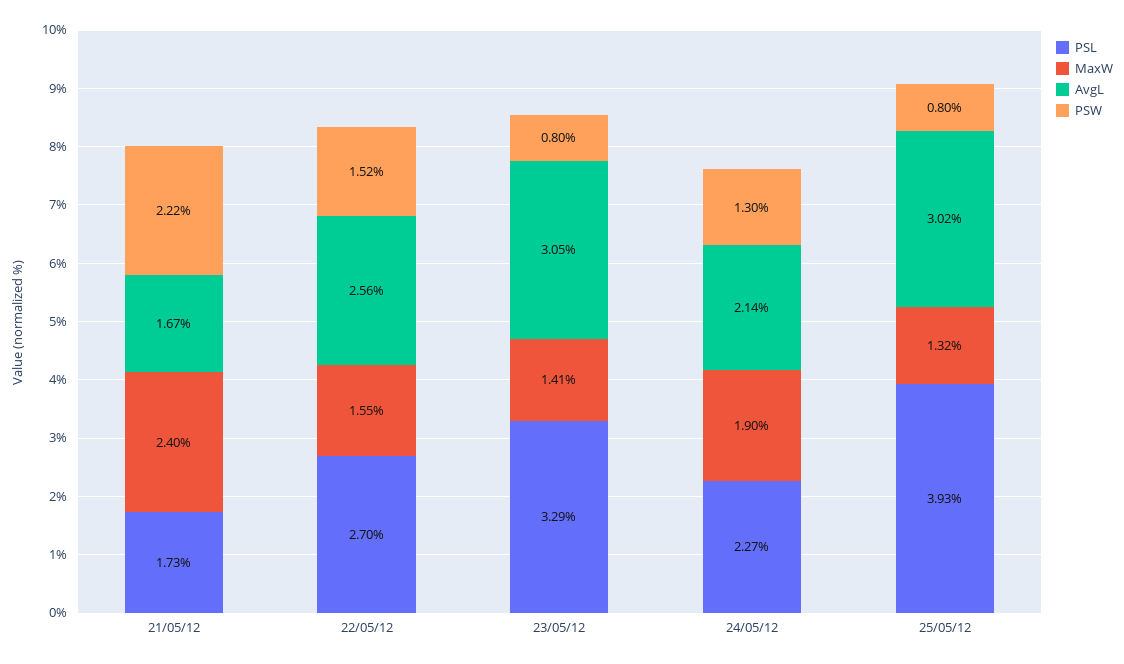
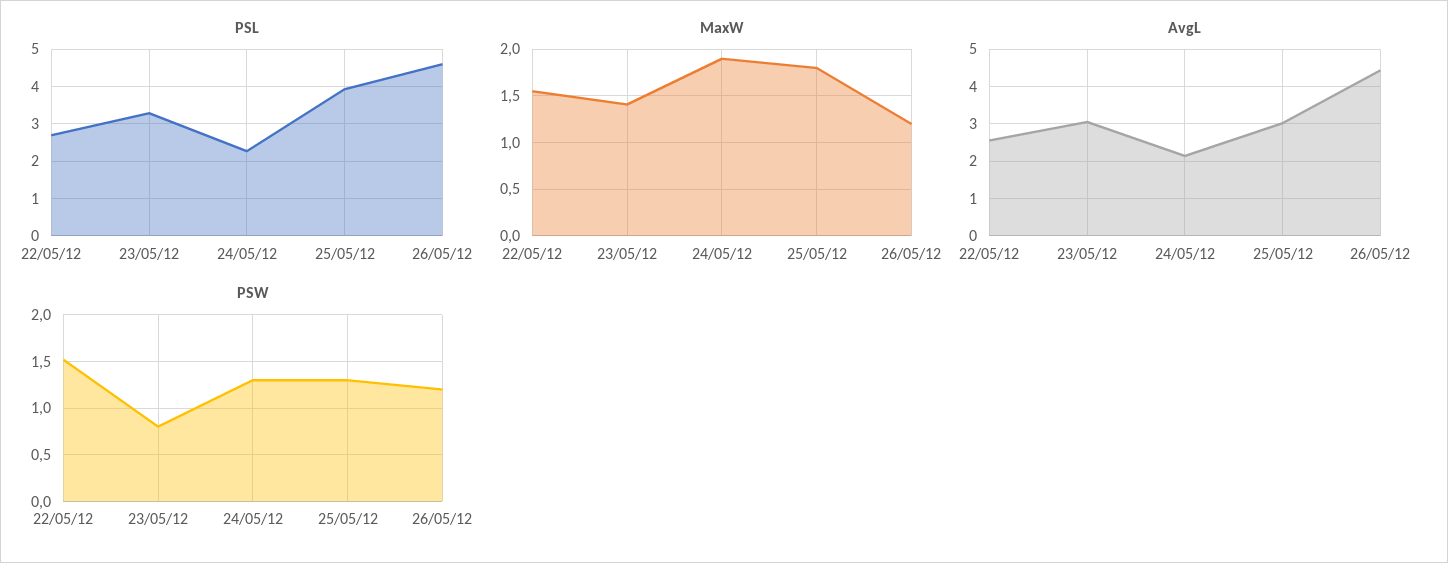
PSL, 21/05/12: 1.73 -> none
MaxW, 21/05/12: 2.4 -> none
AvgL, 21/05/12: 1.67 -> none
PSW, 21/05/12: 2.22 -> none
MaxW, 25/05/12: 1.32 -> 1.8
PSW, 25/05/12: 0.8 -> 1.3
PSL, 26/05/12: none -> 4.6
MaxW, 26/05/12: none -> 1.2
AvgL, 26/05/12: none -> 4.4
PSW, 26/05/12: none -> 1.2

